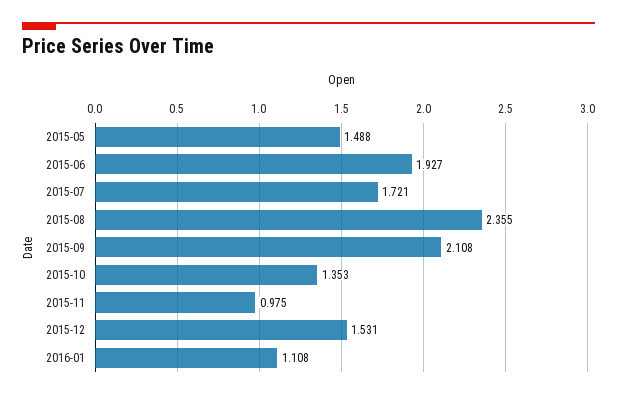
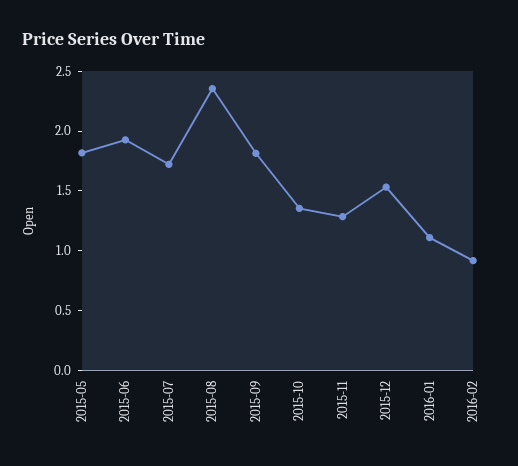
2015-05: 1.488 -> 1.8
2015-09: 2.108 -> 1.8
2015-11: 0.975 -> 1.3
2016-02: none -> 0.9

